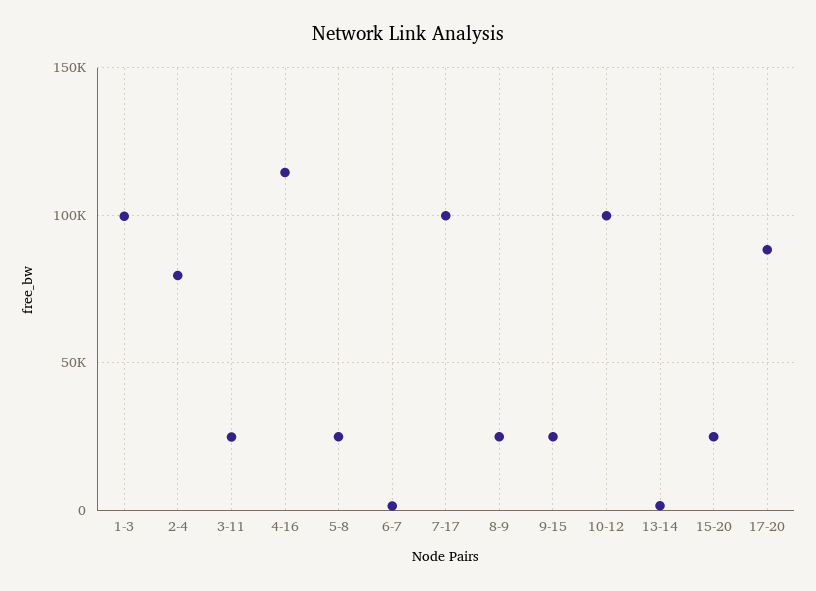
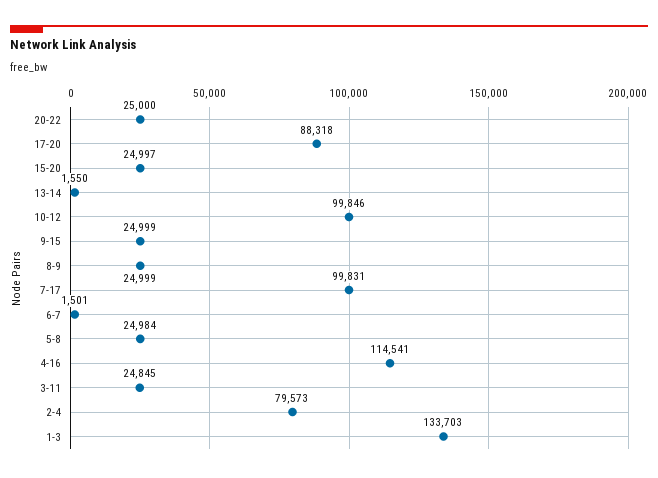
1-3: 100000 -> 133703
20-22: none -> 25000

